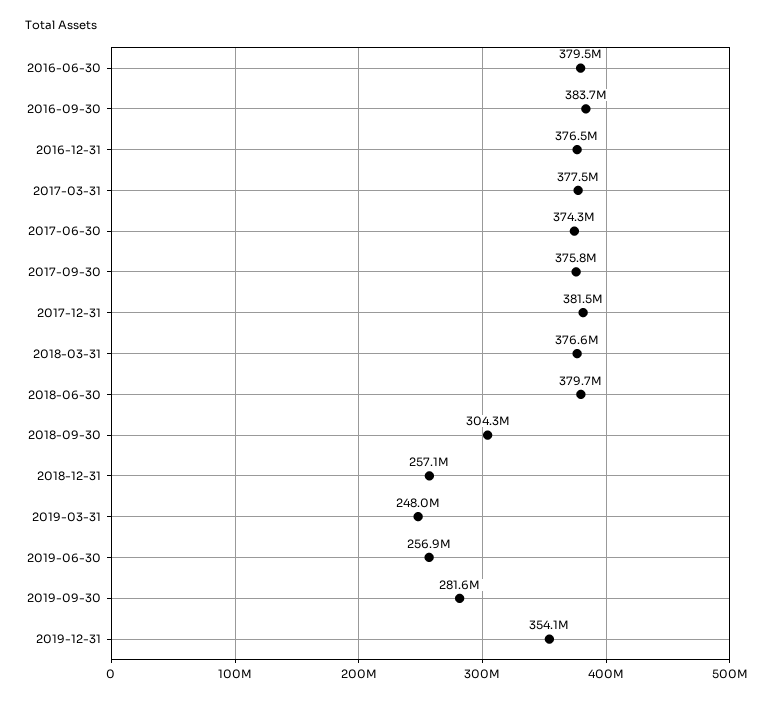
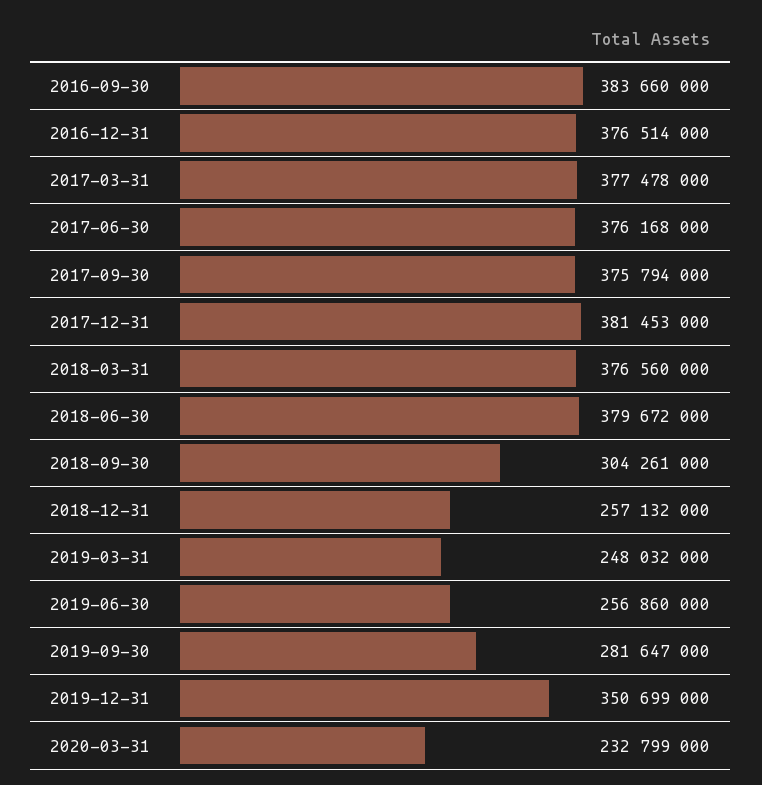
2016-06-30: 379500000 -> none
2017-06-30: 374300000 -> 376168000
2019-12-31: 354100000 -> 350699000
2020-03-31: none -> 232799000

